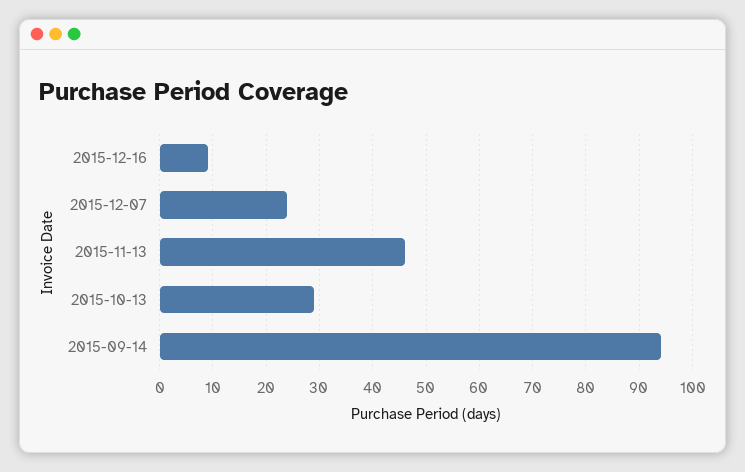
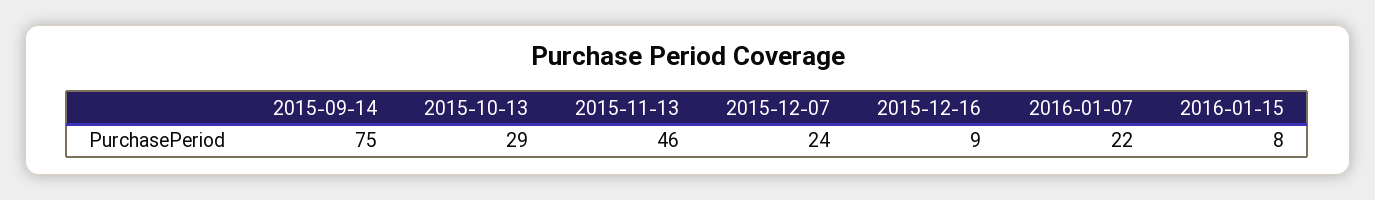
2015-09-14: 95 -> 75
2016-01-07: none -> 22
2016-01-15: none -> 8

